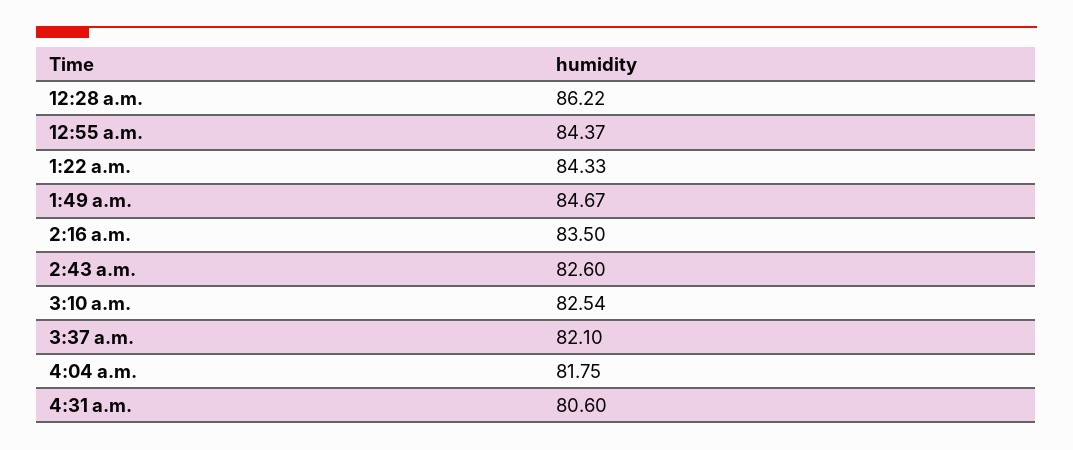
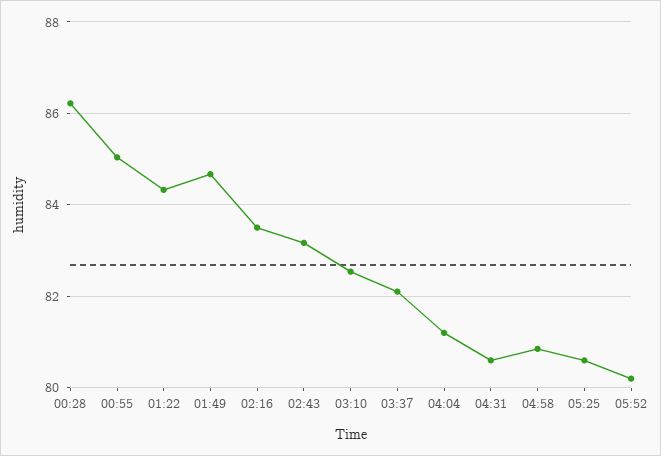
12:55 a.m.: 84.37 -> 85
2:43 a.m.: 82.6 -> 83.2
4:04 a.m.: 81.75 -> 81.2
04:58: none -> 80.8
05:25: none -> 80.6
05:52: none -> 80.2

